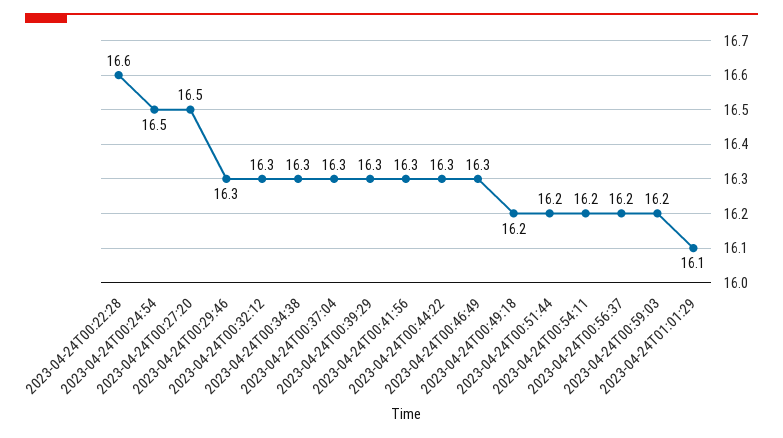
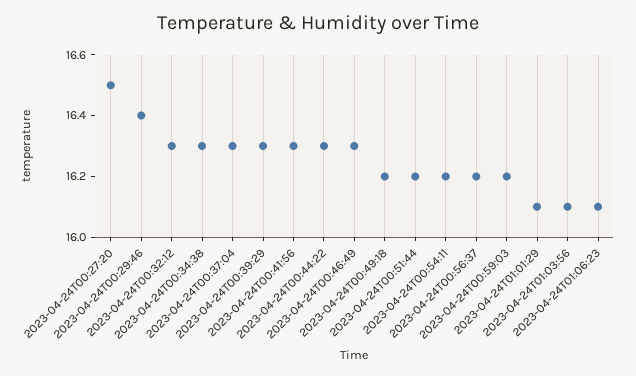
2023-04-24T00:22:28: 16.6 -> none
2023-04-24T00:24:54: 16.5 -> none
2023-04-24T00:29:46: 16.3 -> 16.4
2023-04-24T01:03:56: none -> 16.1
2023-04-24T01:06:23: none -> 16.1

